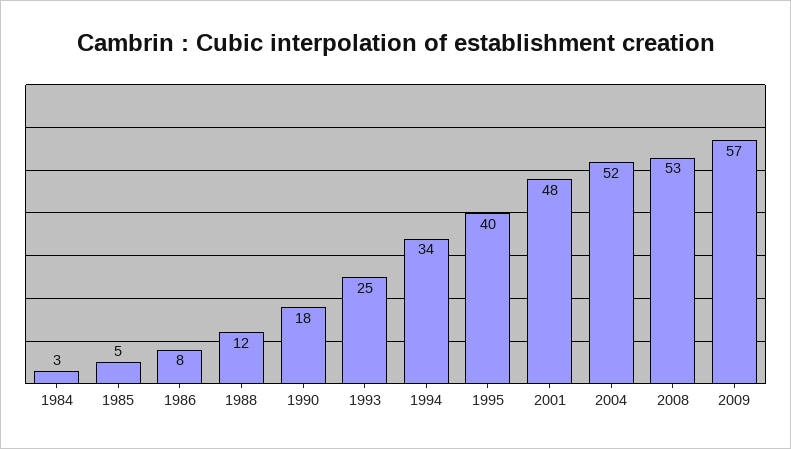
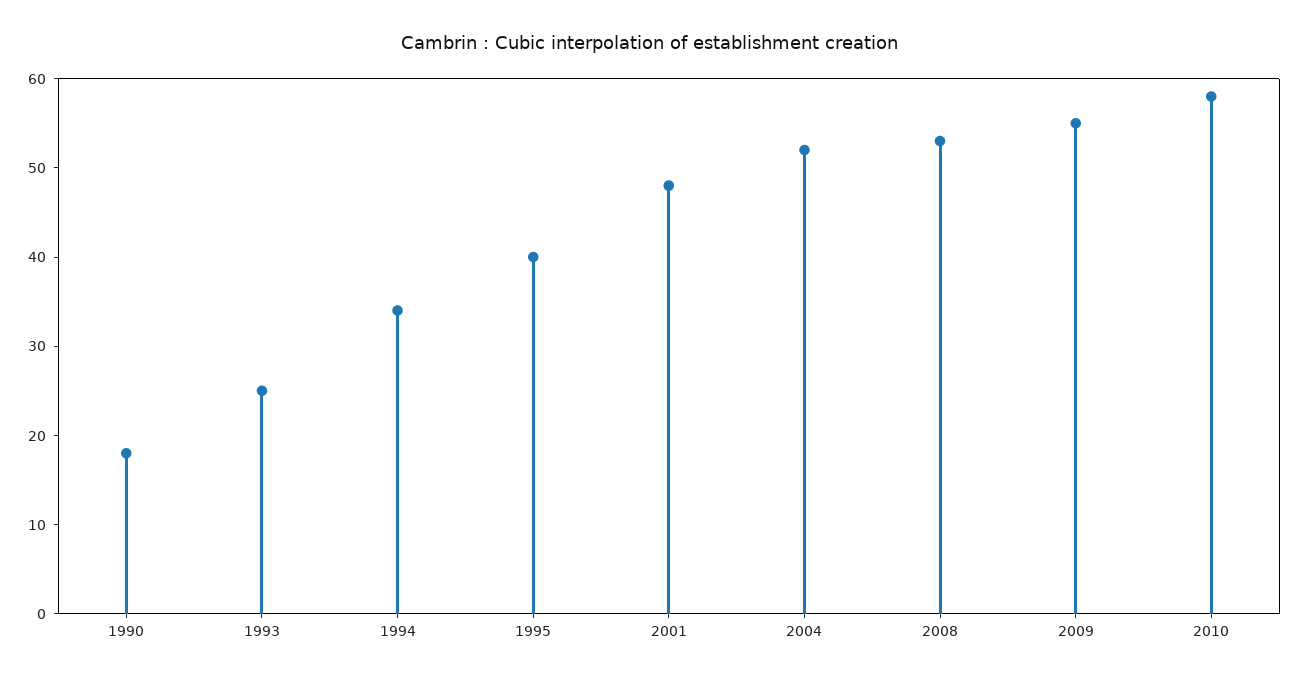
1984: 3 -> none
1985: 5 -> none
1986: 8 -> none
1988: 12 -> none
2009: 57 -> 55
2010: none -> 58

